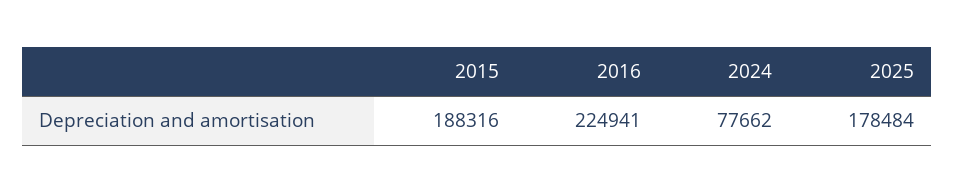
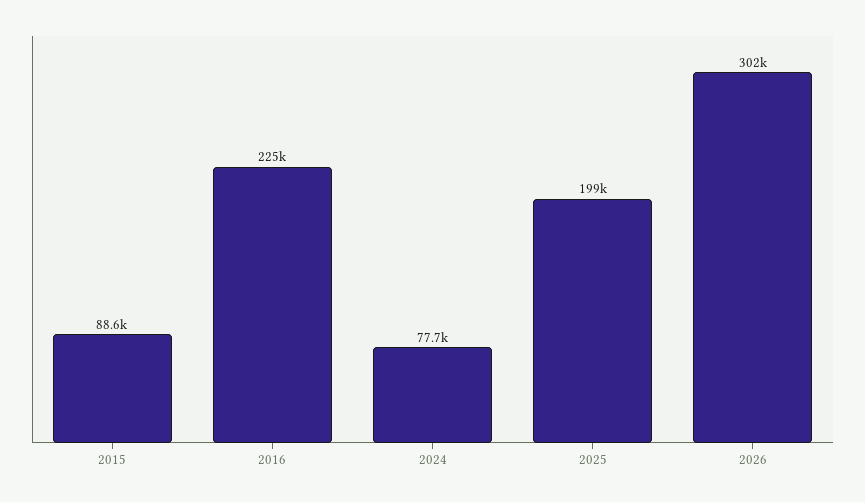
2015: 188316 -> 88600
2025: 178484 -> 199000
2026: none -> 302000

